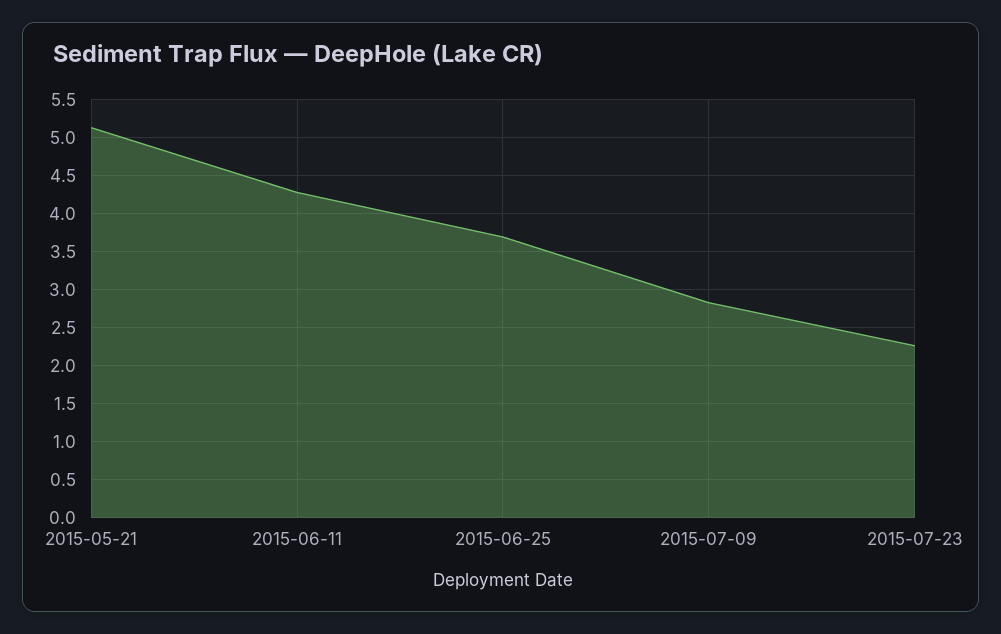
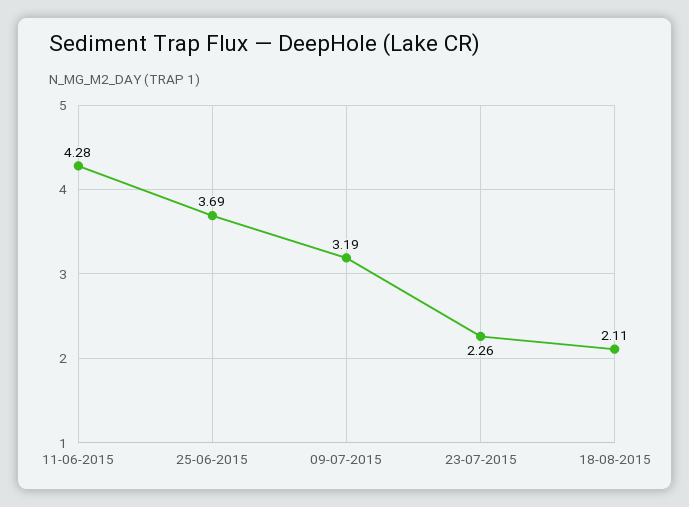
2015-05-21: 5.1 -> none
2015-07-09: 2.8 -> 3.19
18-08-2015: none -> 2.11

